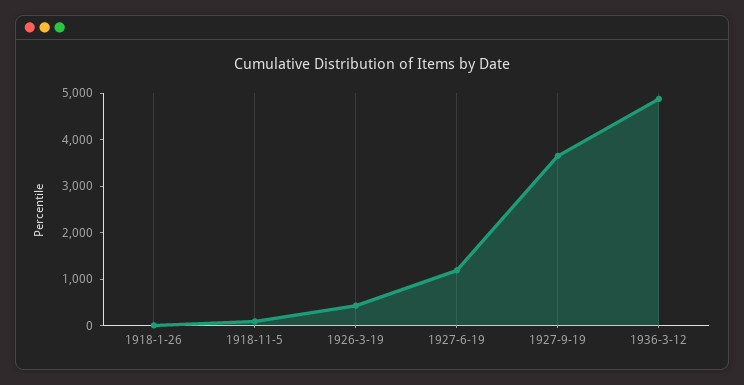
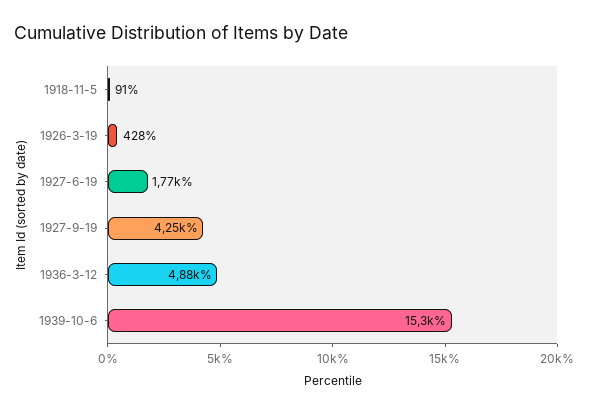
1918-1-26: 0 -> none
1927-6-19: 1200 -> 1770
1927-9-19: 3600 -> 4250
1939-10-6: none -> 15300

